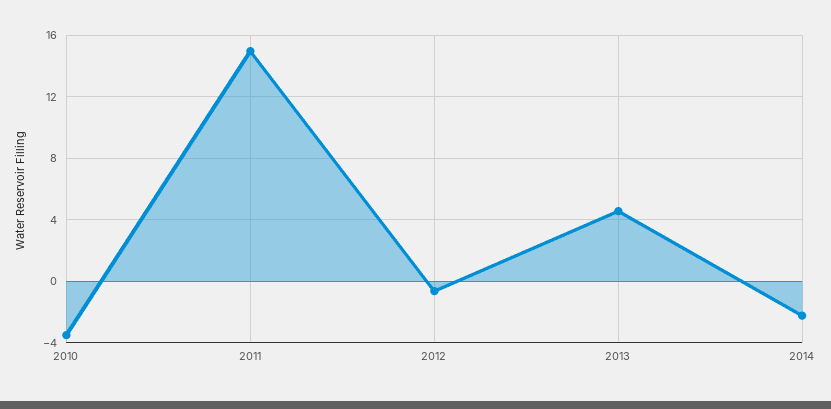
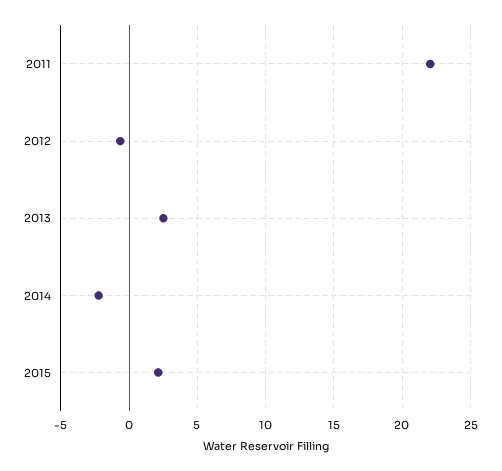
2010: -3.5 -> none
2011: 15 -> 22
2013: 4.5 -> 2.5
2015: none -> 2

